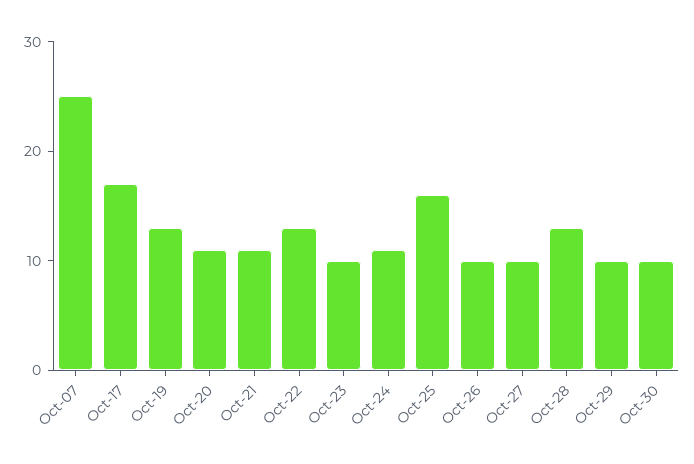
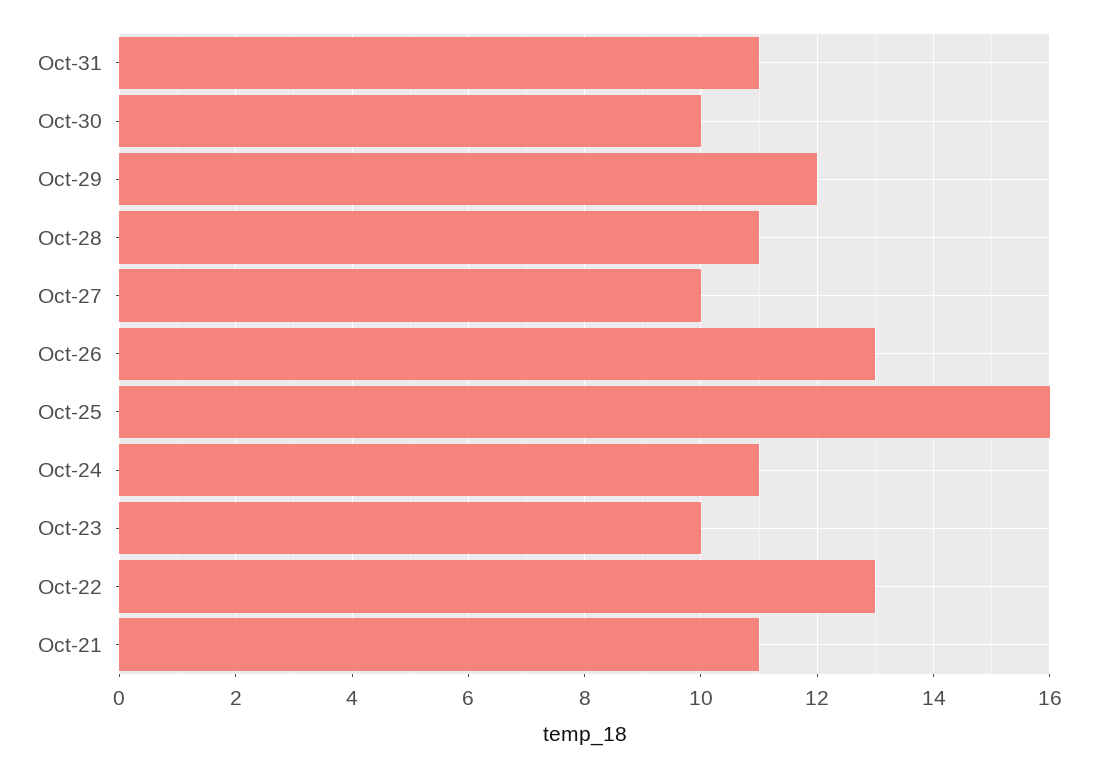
Oct-07: 25 -> none
Oct-17: 17 -> none
Oct-19: 13 -> none
Oct-20: 11 -> none
Oct-26: 10 -> 13
Oct-28: 13 -> 11
Oct-29: 10 -> 12
Oct-31: none -> 11

